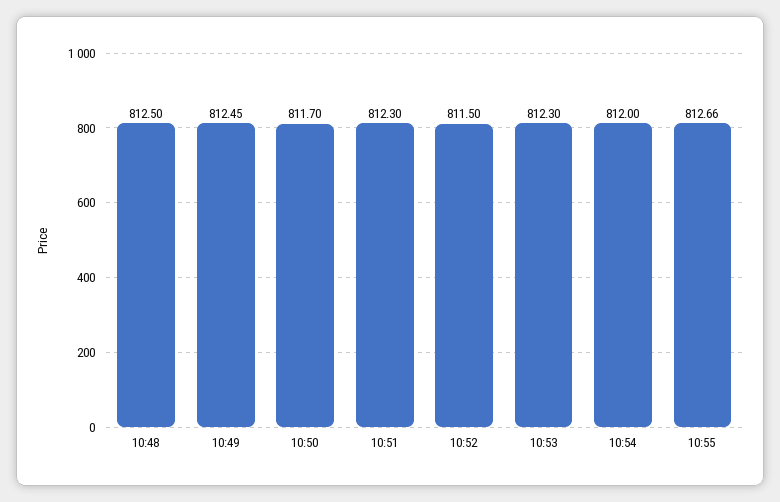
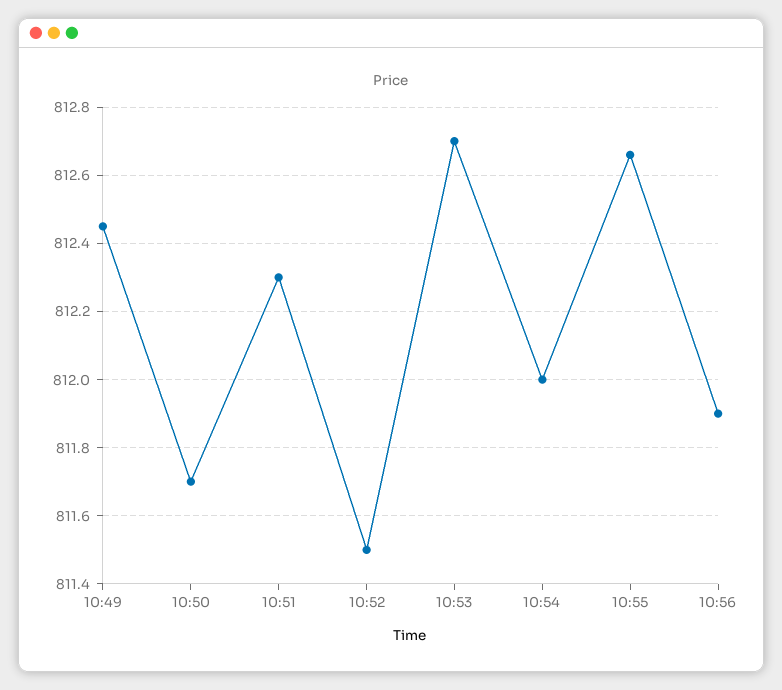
10:48: 812.5 -> none
10:53: 812.3 -> 812.7
10:56: none -> 811.9

